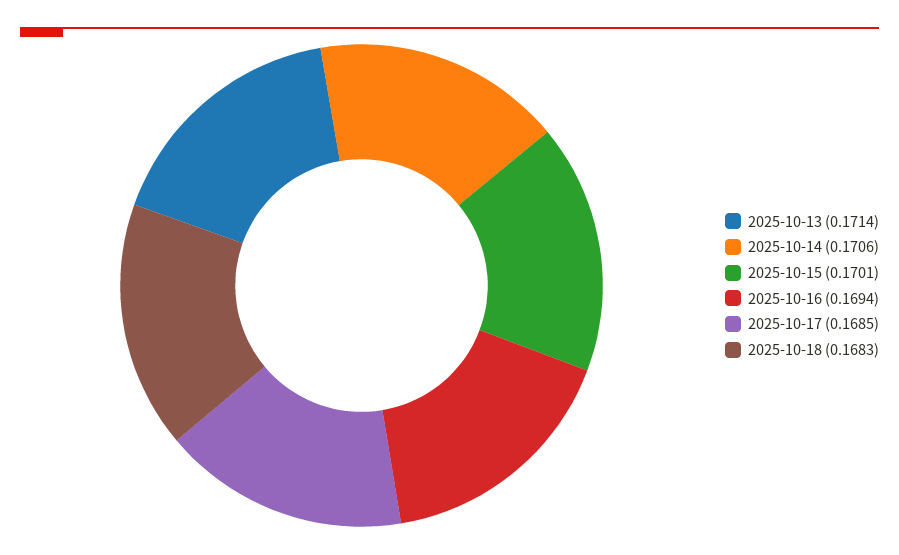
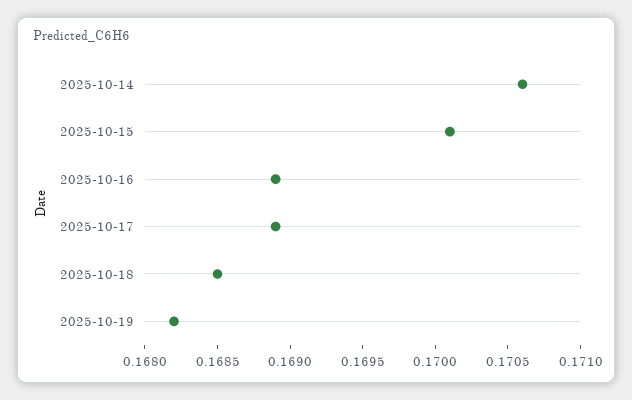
2025-10-13: 0.1714 -> none
2025-10-16: 0.1694 -> 0.1689
2025-10-17: 0.1685 -> 0.1689
2025-10-18: 0.1683 -> 0.1685
2025-10-19: none -> 0.1682

